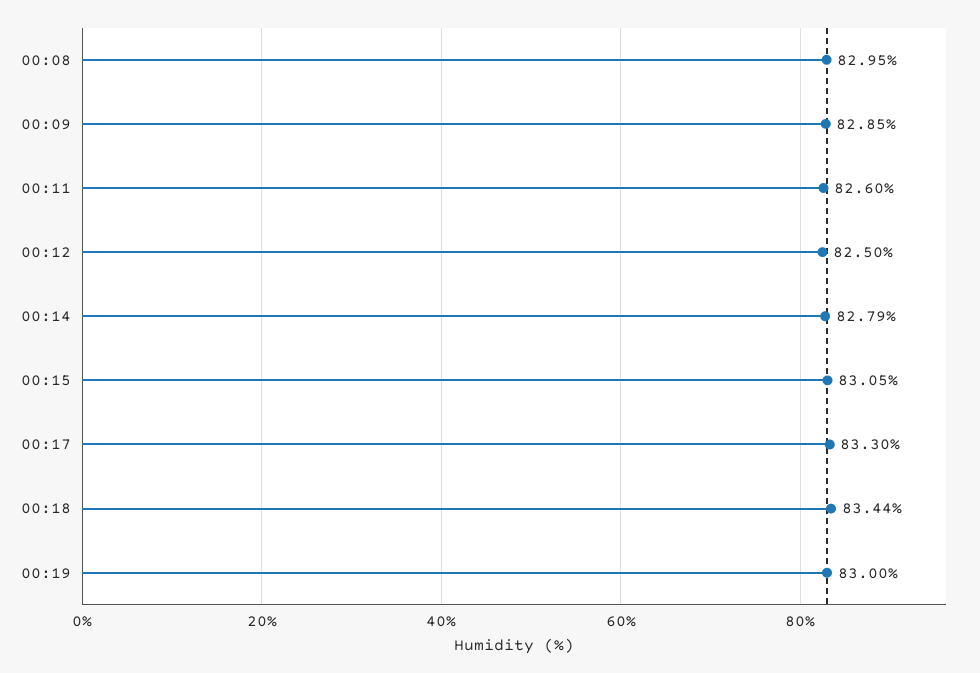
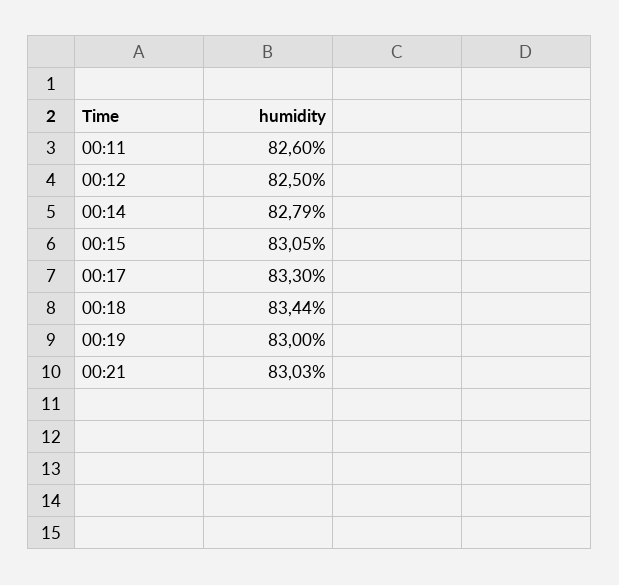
00:08: 82.95 -> none
00:09: 82.85 -> none
00:21: none -> 83.03

